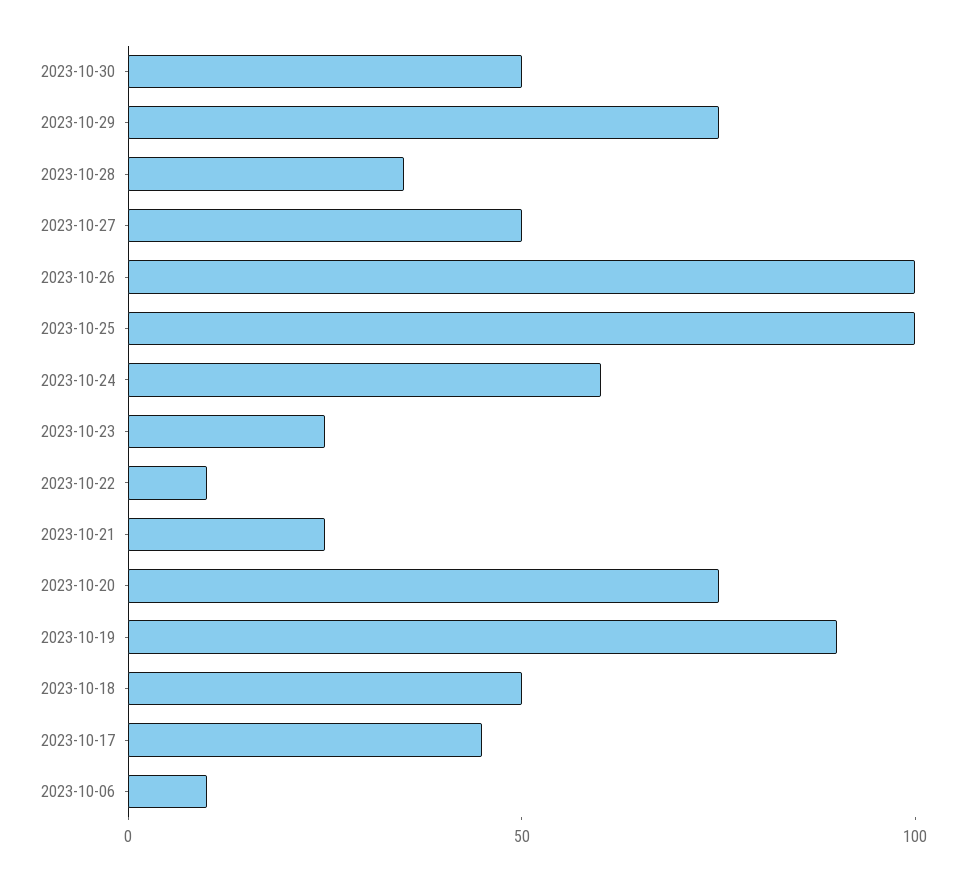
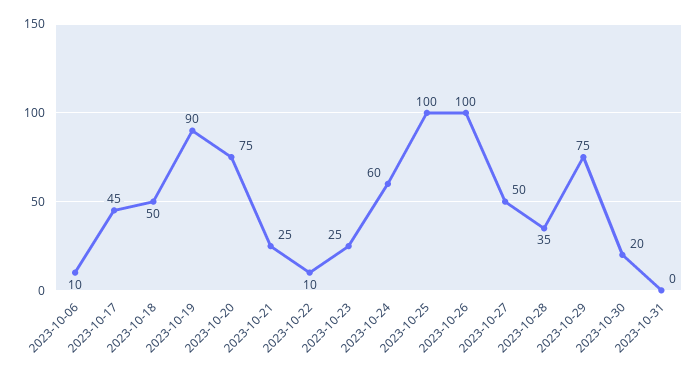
2023-10-30: 50 -> 20
2023-10-31: none -> 0

